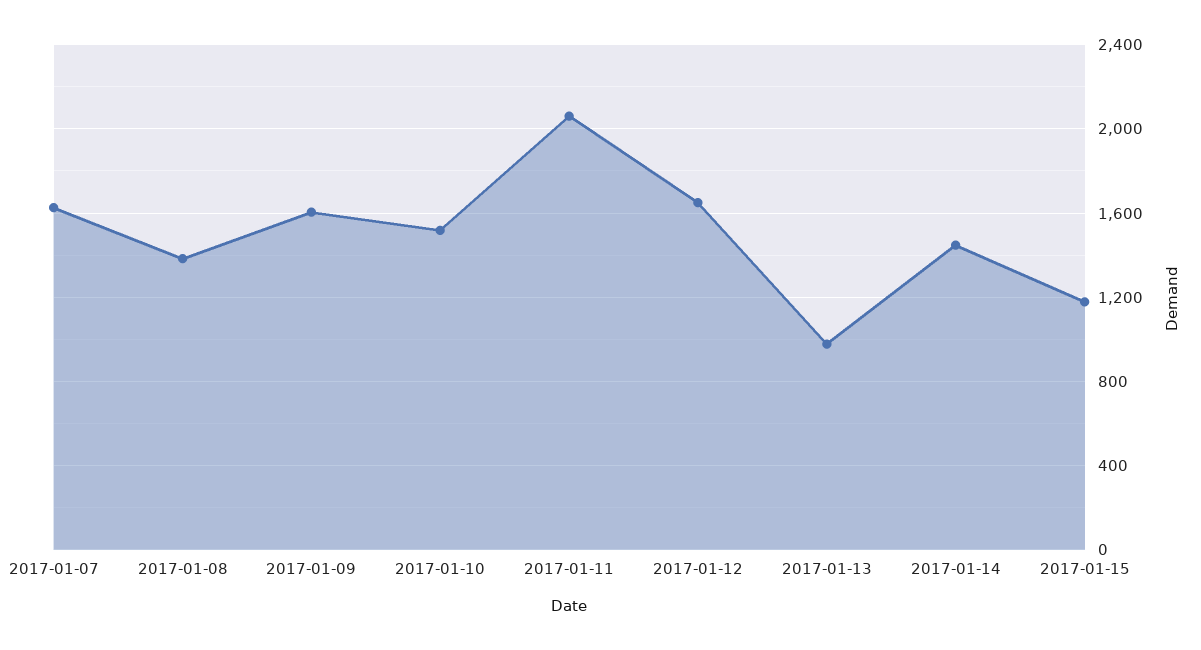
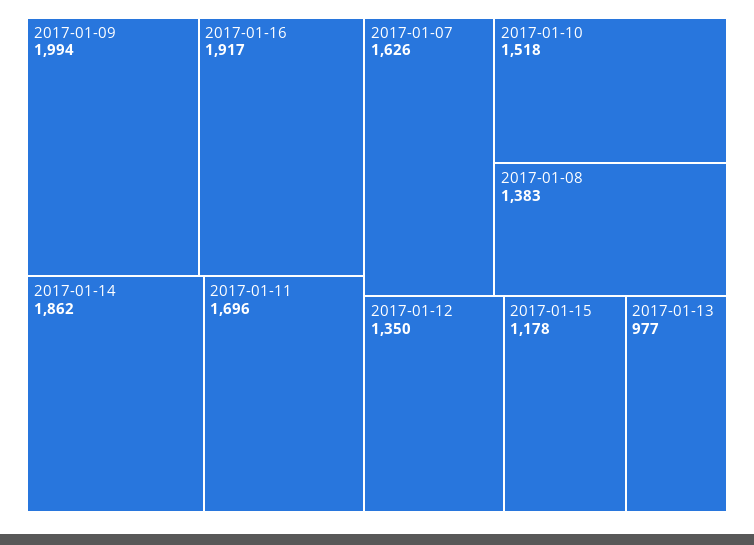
2017-01-09: 1600 -> 1994
2017-01-11: 2050 -> 1696
2017-01-12: 1650 -> 1350
2017-01-14: 1450 -> 1862
2017-01-16: none -> 1917

